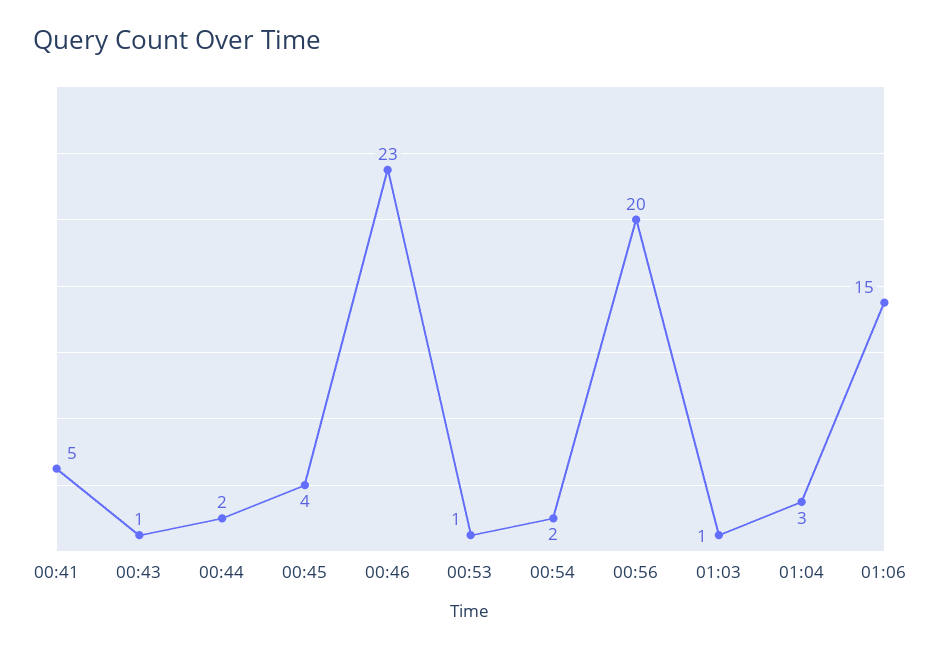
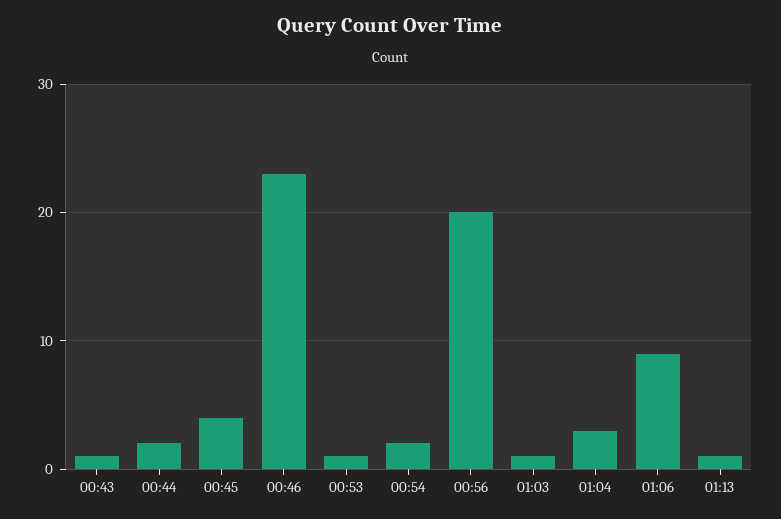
00:41: 5 -> none
01:06: 15 -> 9
01:13: none -> 1

